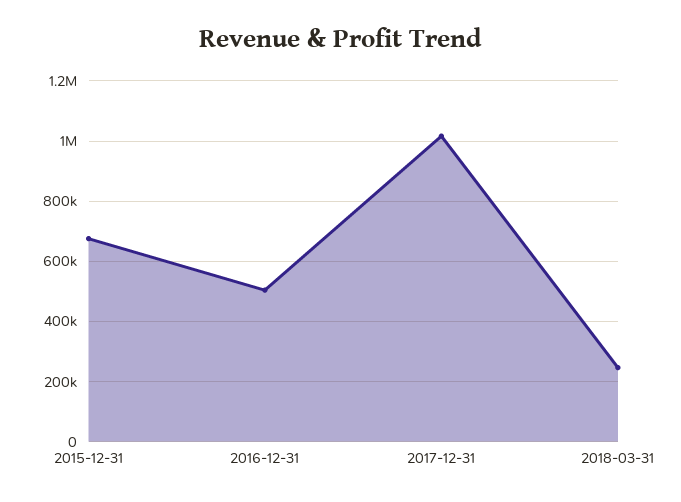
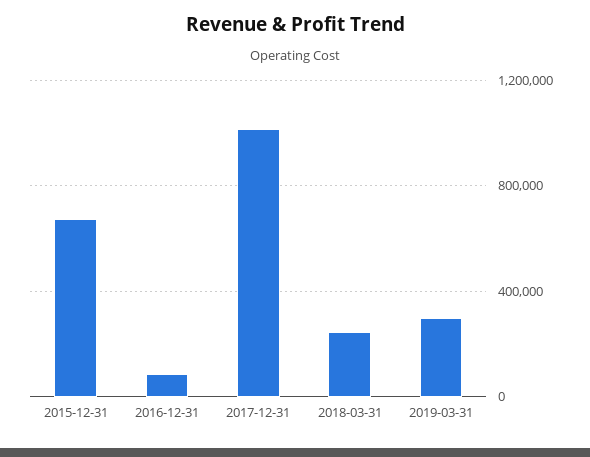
2016-12-31: 500000 -> 100000
2019-03-31: none -> 300000

